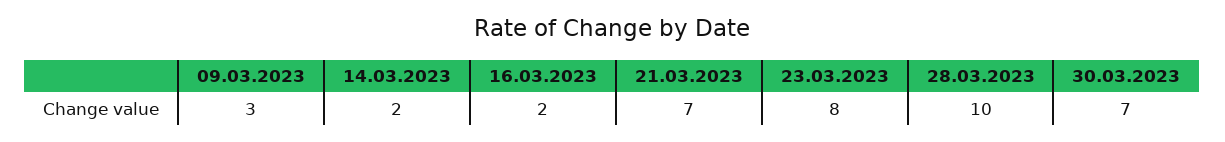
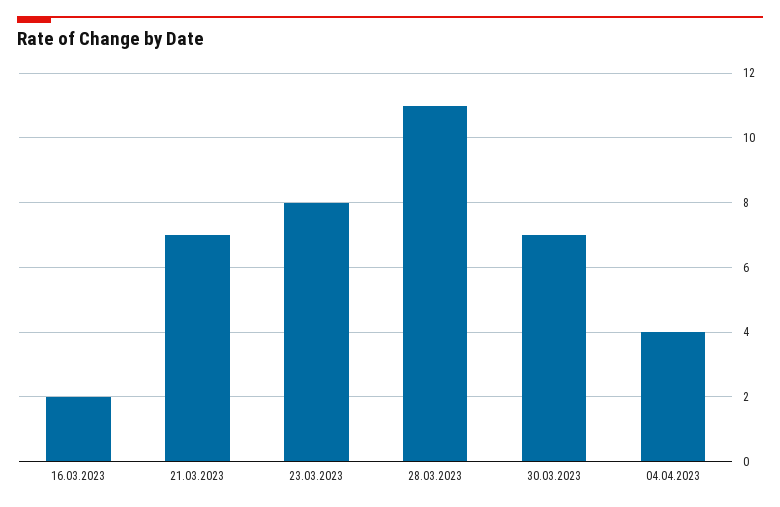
09.03.2023: 3 -> none
14.03.2023: 2 -> none
28.03.2023: 10 -> 11
04.04.2023: none -> 4

